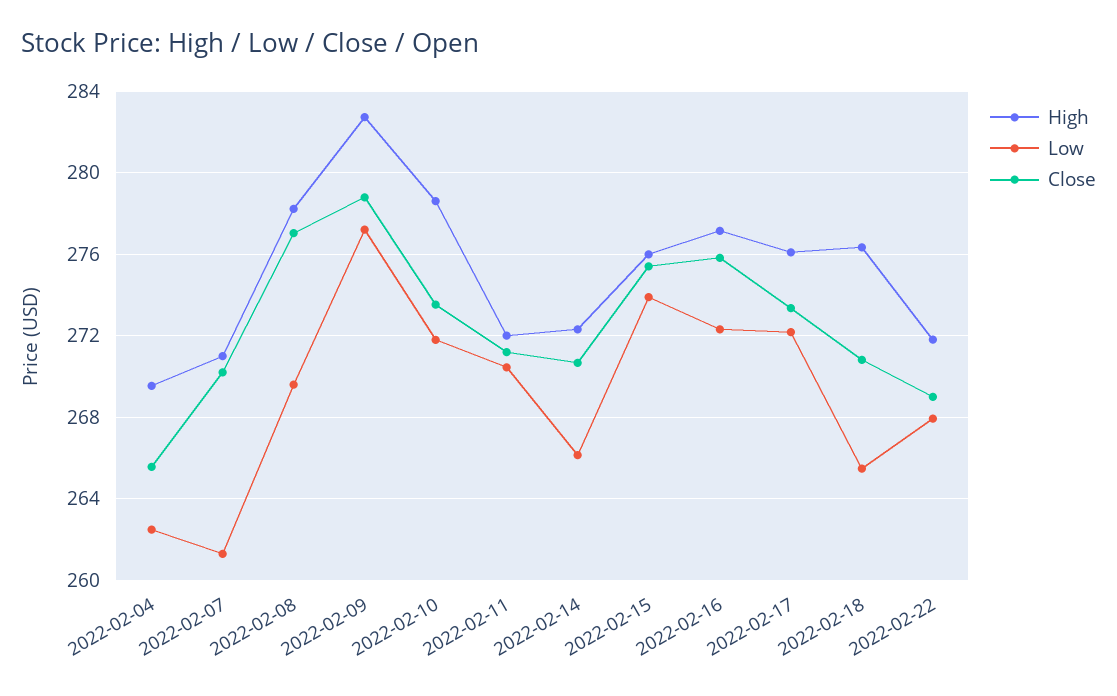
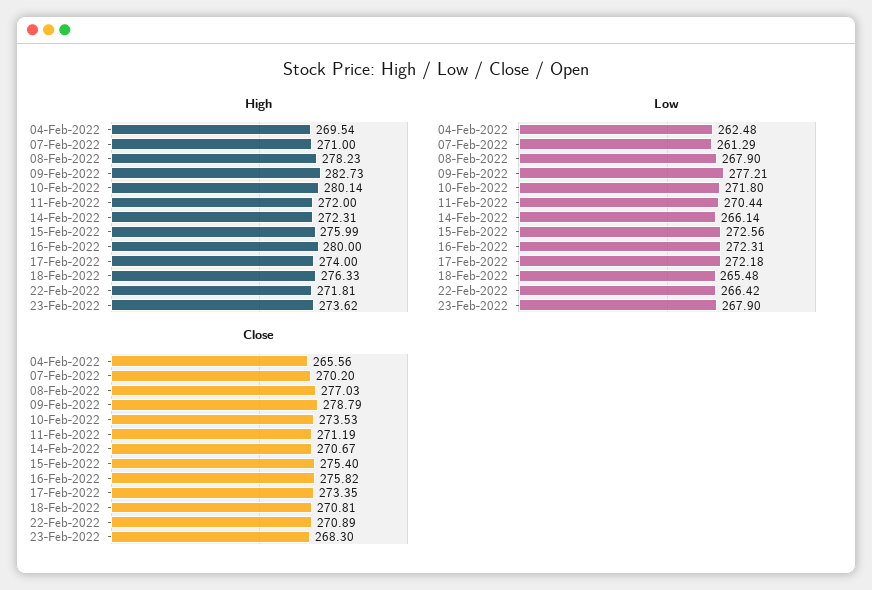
Low, 2022-02-08: 269.5 -> 267.9
High, 2022-02-10: 278.5 -> 280.14
Low, 2022-02-15: 274 -> 272.56
High, 2022-02-16: 277 -> 280
High, 2022-02-17: 276 -> 274
Low, 2022-02-22: 268 -> 266.42
Close, 2022-02-22: 269 -> 270.89
High, 23-Feb-2022: none -> 273.62
Low, 23-Feb-2022: none -> 267.9
Close, 23-Feb-2022: none -> 268.3

